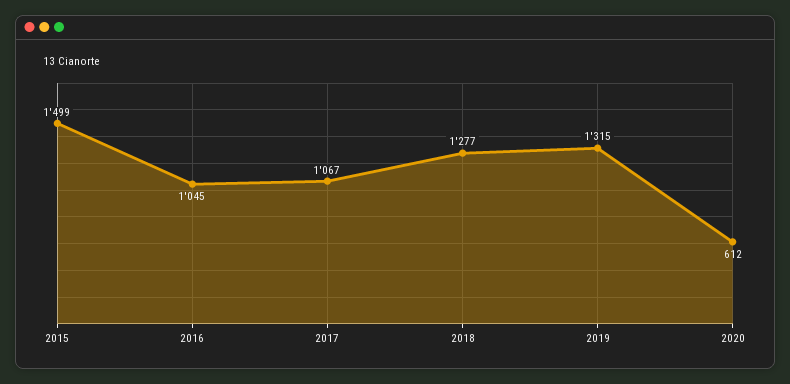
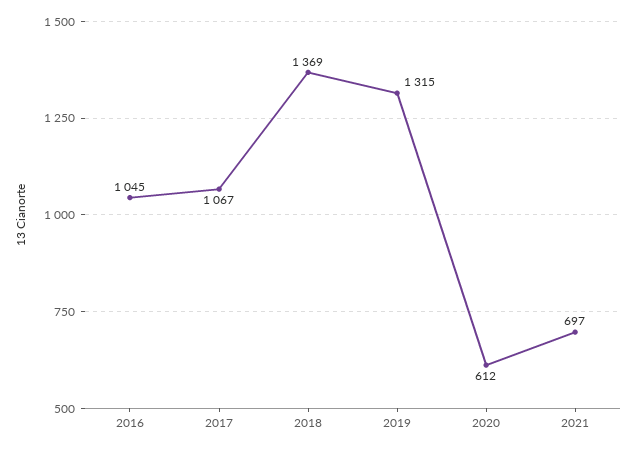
2015: 1499 -> none
2018: 1277 -> 1369
2021: none -> 697

